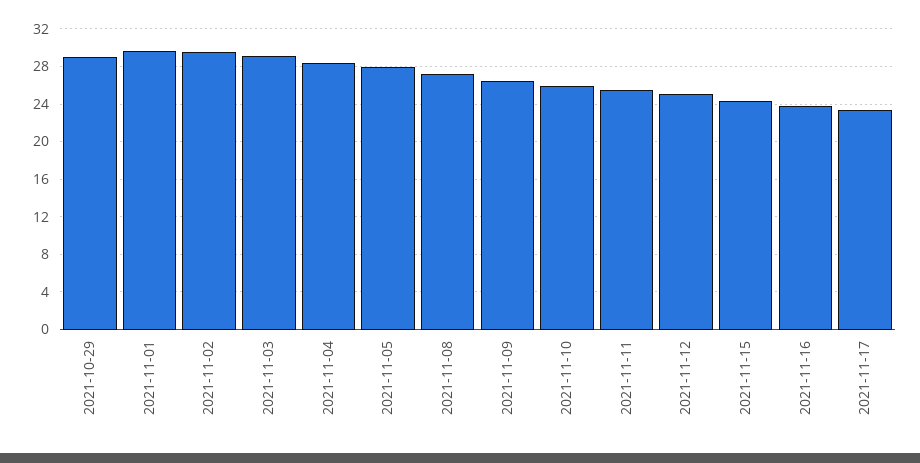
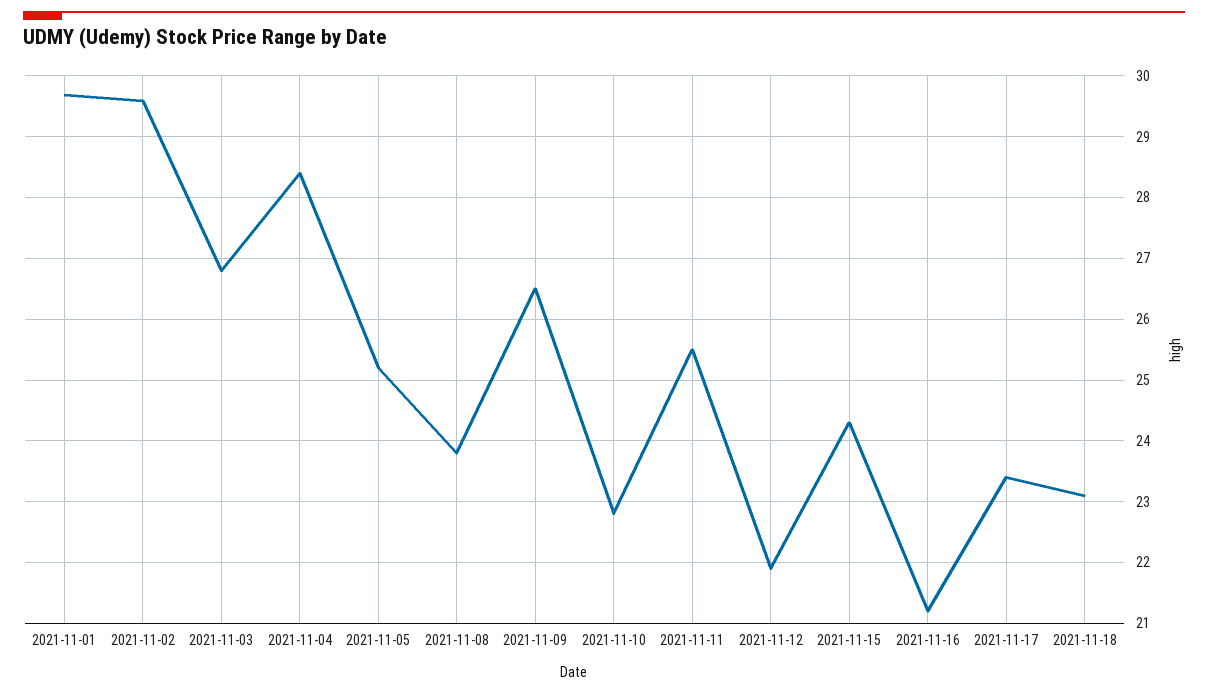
2021-10-29: 29 -> none
2021-11-03: 29 -> 26.8
2021-11-05: 28 -> 25.2
2021-11-08: 27 -> 23.8
2021-11-10: 26 -> 22.8
2021-11-12: 25 -> 21.9
2021-11-16: 24 -> 21.2
2021-11-18: none -> 23.1

